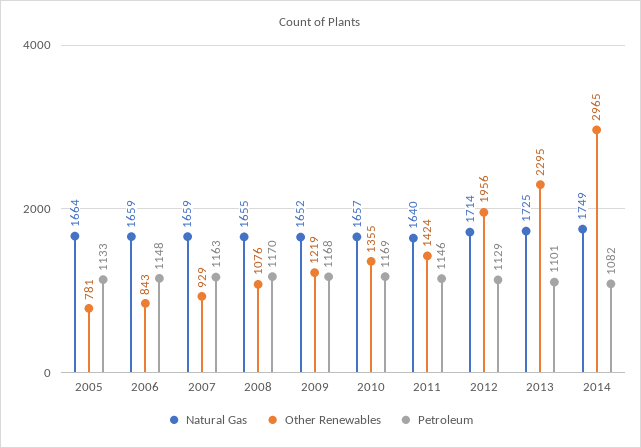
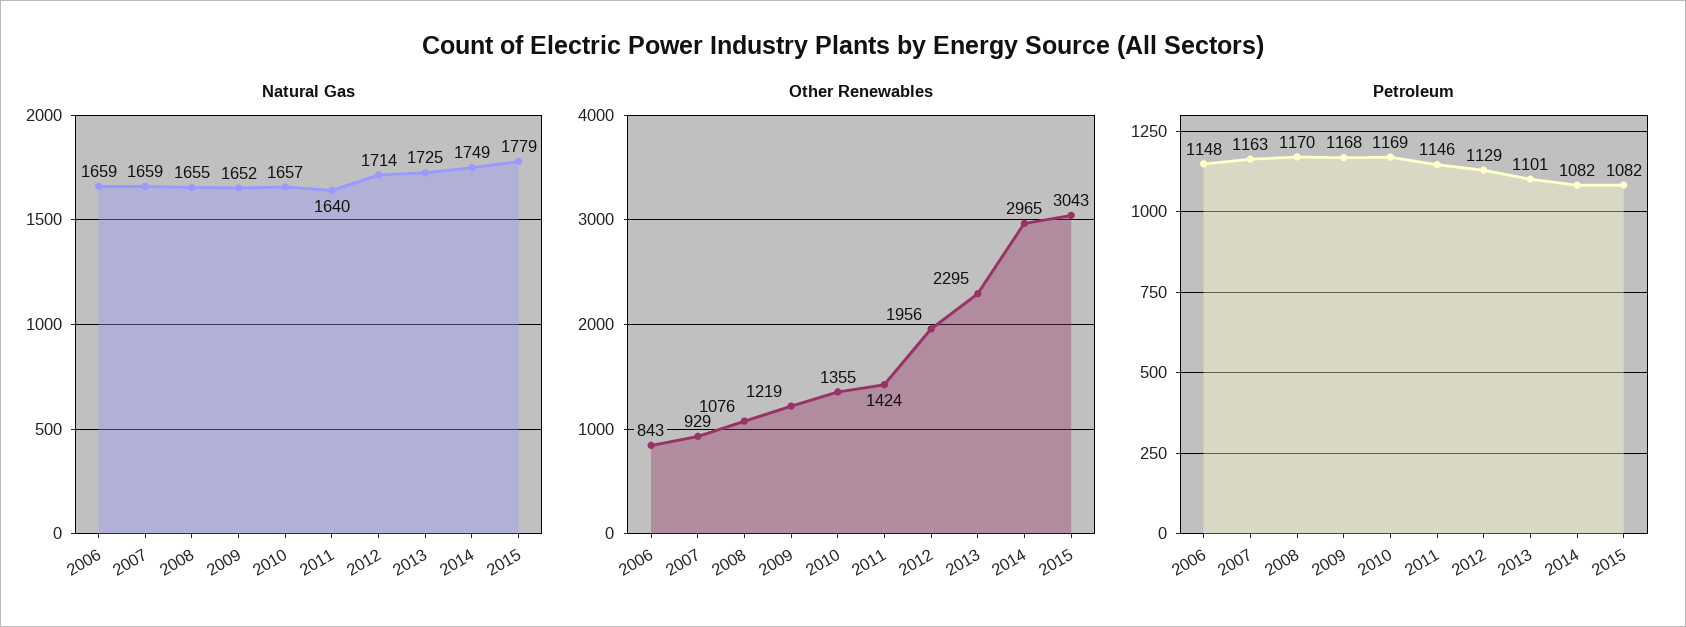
Natural Gas, 2005: 1664 -> none
Other Renewables, 2005: 781 -> none
Petroleum, 2005: 1133 -> none
Natural Gas, 2015: none -> 1779
Other Renewables, 2015: none -> 3043
Petroleum, 2015: none -> 1082

